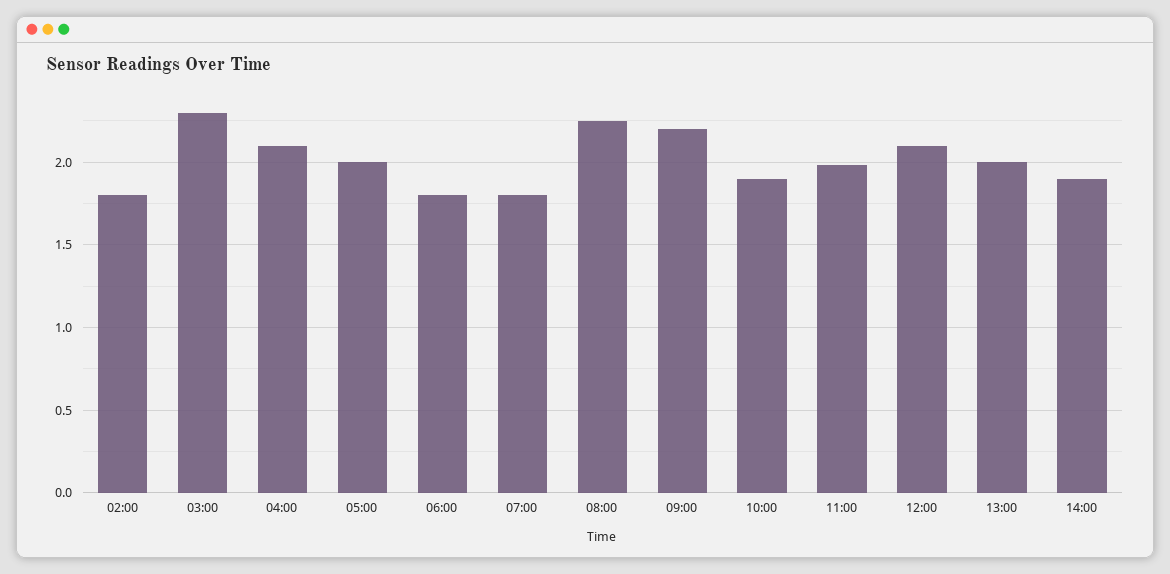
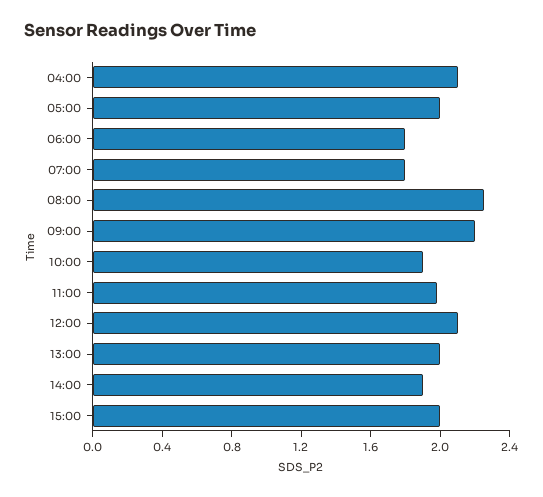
02:00: 1.8 -> none
03:00: 2.3 -> none
15:00: none -> 2

